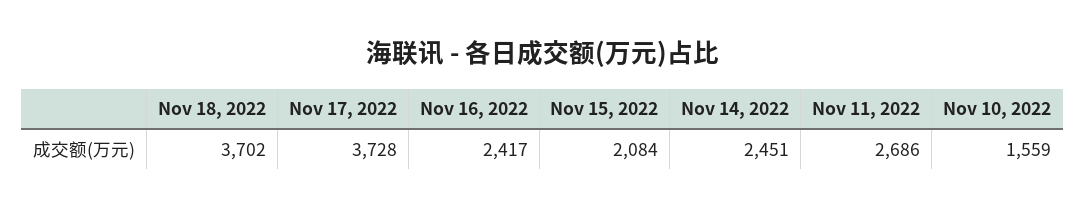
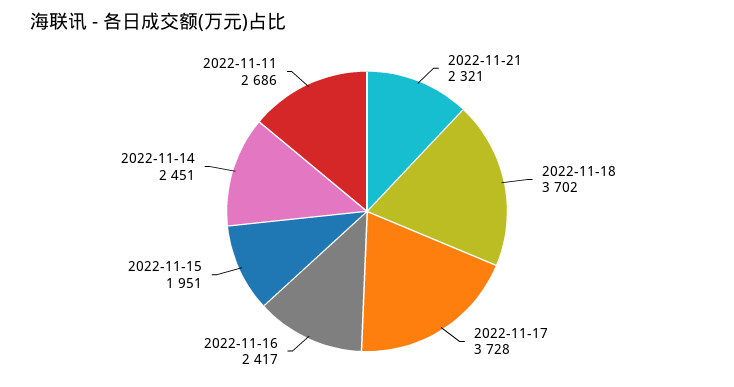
Nov 15, 2022: 2084 -> 1951
Nov 10, 2022: 1559 -> none
2022-11-21: none -> 2321

